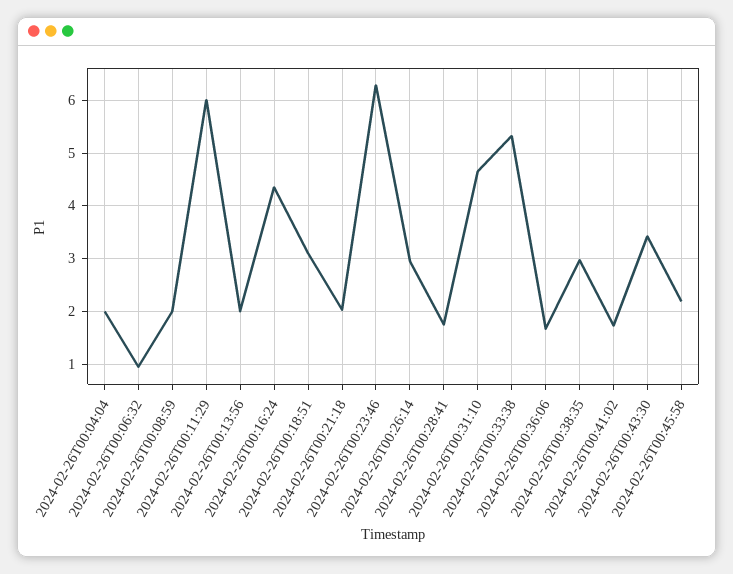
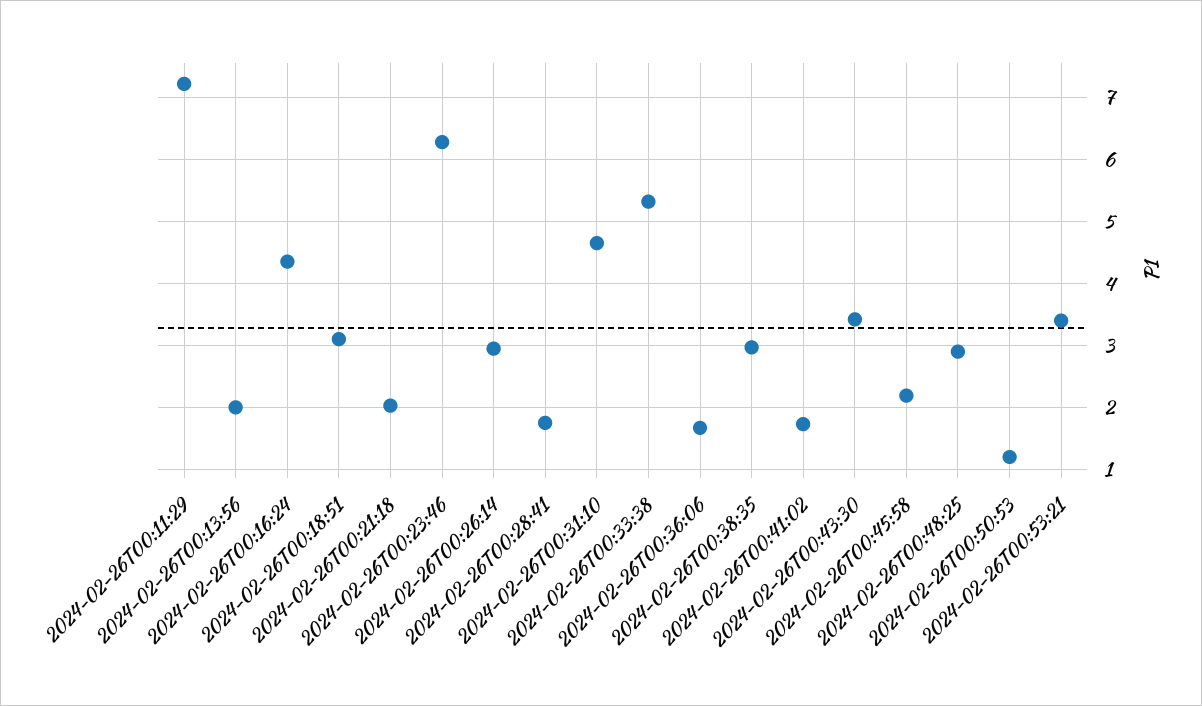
2024-02-26T00:04:04: 2 -> none
2024-02-26T00:06:32: 1 -> none
2024-02-26T00:08:59: 2 -> none
2024-02-26T00:11:29: 6 -> 7.2
2024-02-26T00:48:25: none -> 2.9
2024-02-26T00:50:53: none -> 1.2
2024-02-26T00:53:21: none -> 3.4

